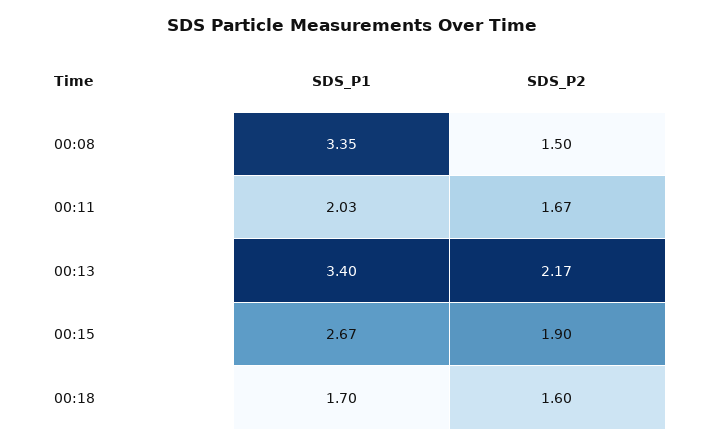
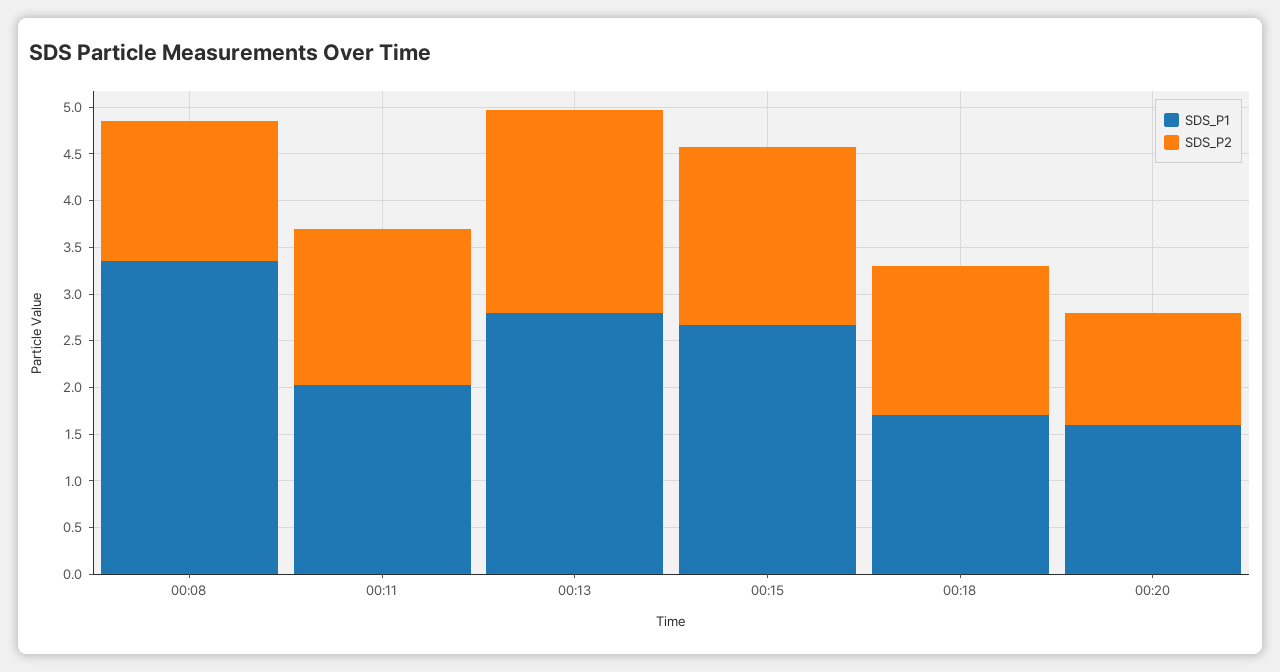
SDS_P1, 00:13: 3.4 -> 2.8
SDS_P1, 00:20: none -> 1.6
SDS_P2, 00:20: none -> 1.2

